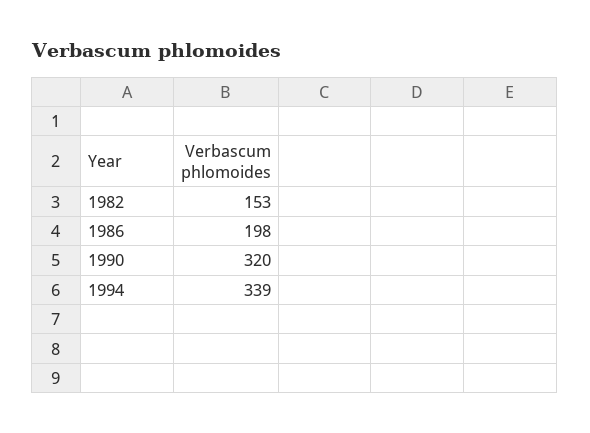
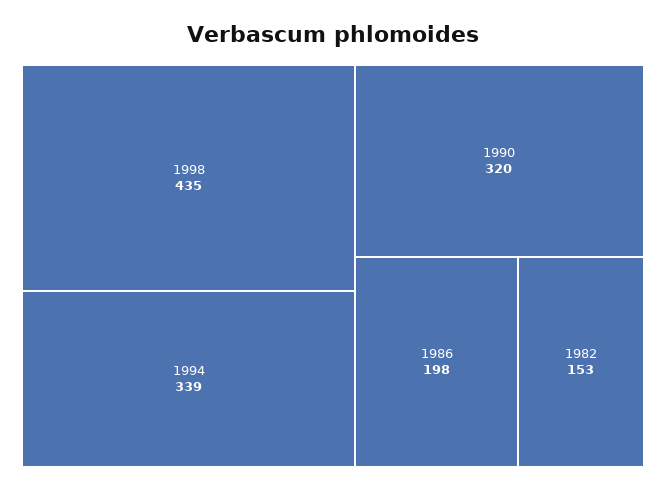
1998: none -> 435

